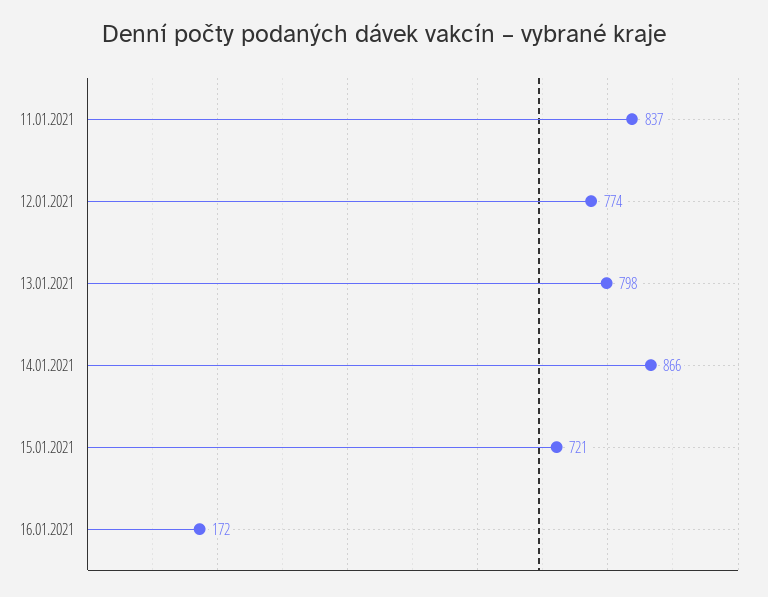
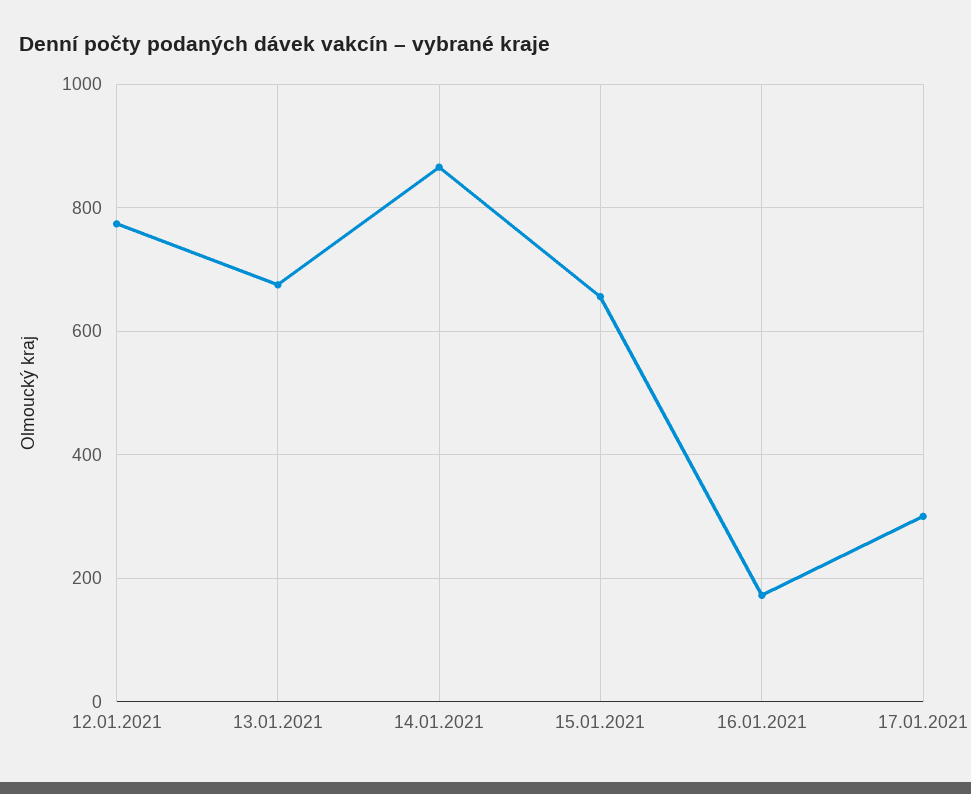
11.01.2021: 837 -> none
13.01.2021: 798 -> 680
15.01.2021: 721 -> 660
17.01.2021: none -> 300

